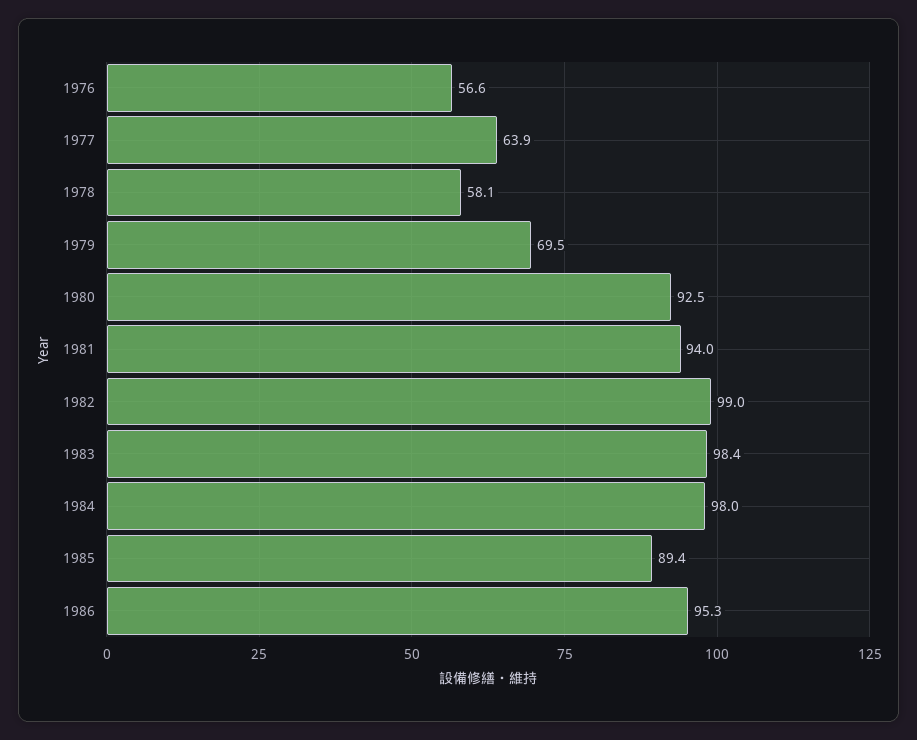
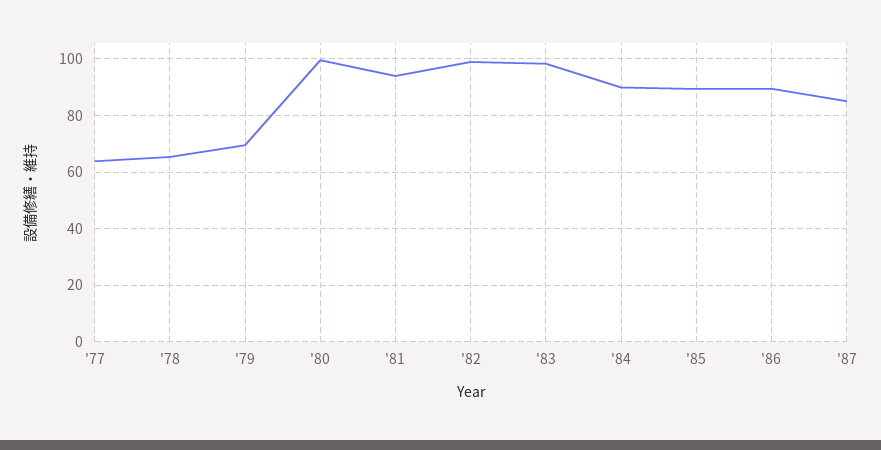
1976: 56.6 -> none
1978: 58.1 -> 65
1980: 92.5 -> 100
1984: 98 -> 90
1986: 95.3 -> 90
'87: none -> 85

